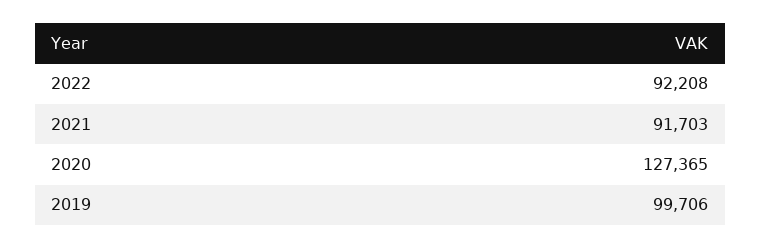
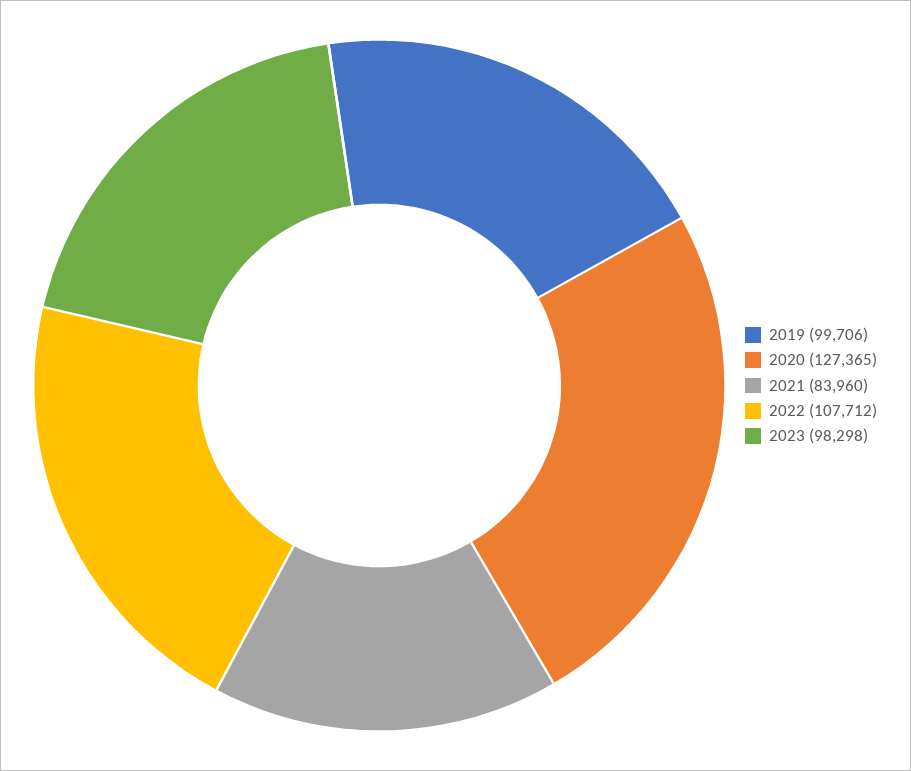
2022: 92208 -> 107712
2021: 91703 -> 83960
2023: none -> 98298

